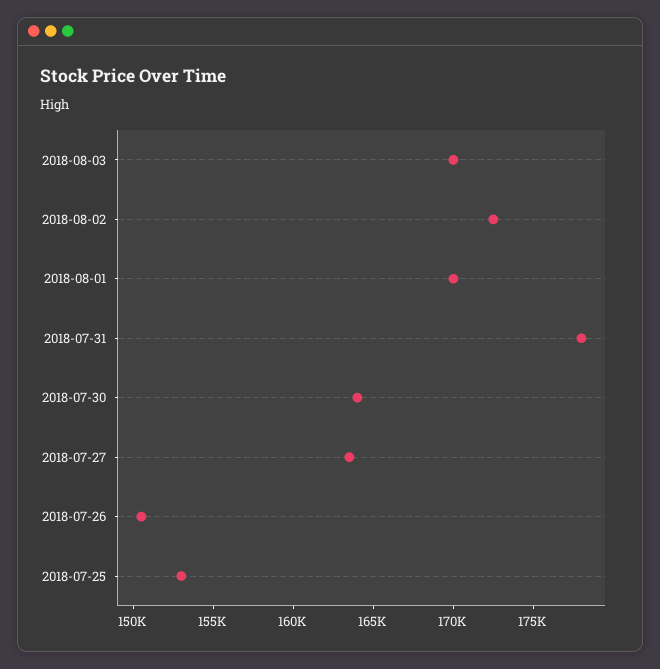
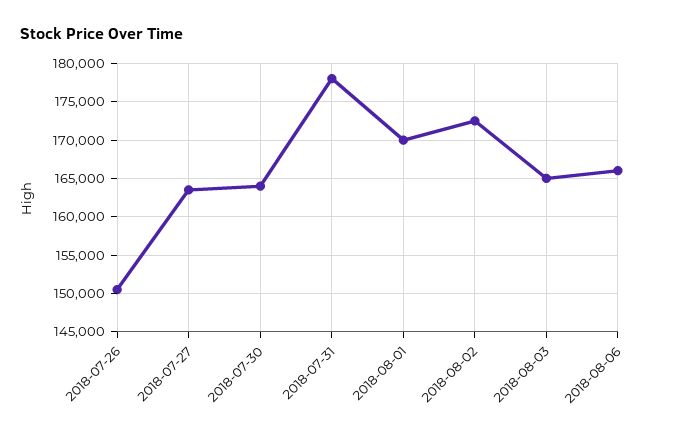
2018-08-03: 170000 -> 165000
2018-07-25: 153000 -> none
2018-08-06: none -> 166000

